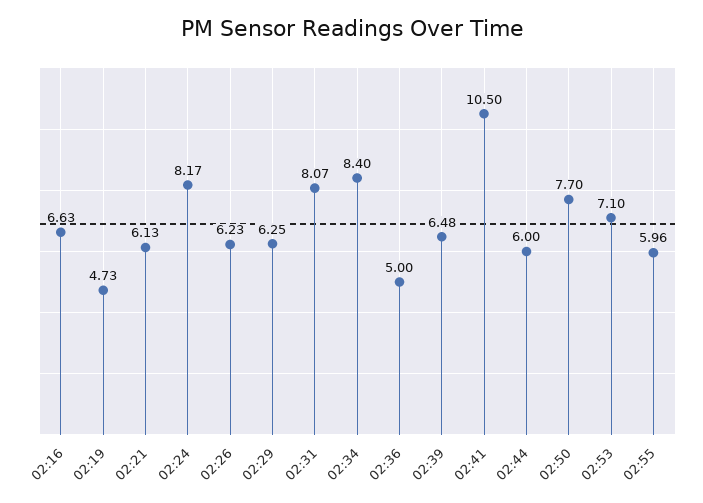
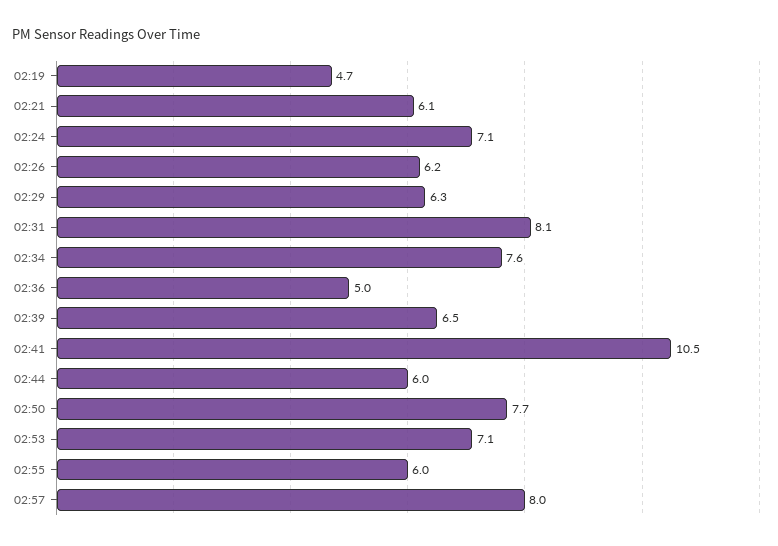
02:16: 6.63 -> none
02:24: 8.17 -> 7.1
02:34: 8.4 -> 7.6
02:57: none -> 8

